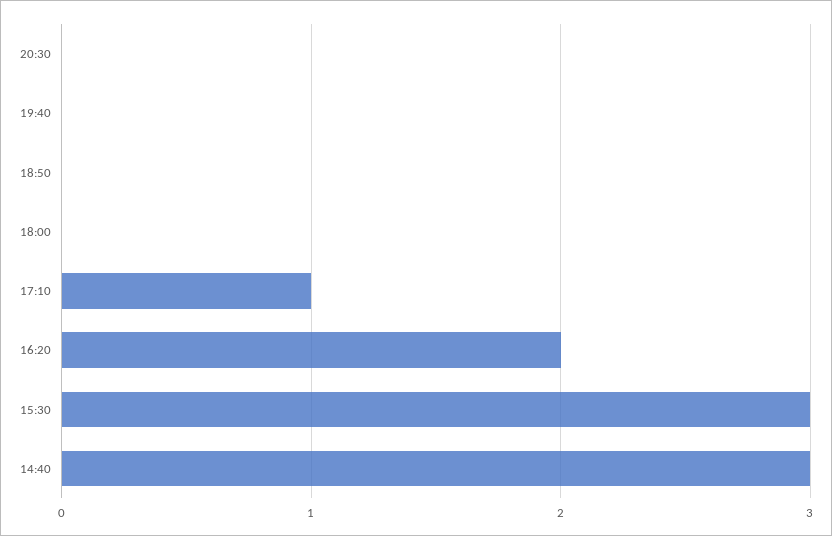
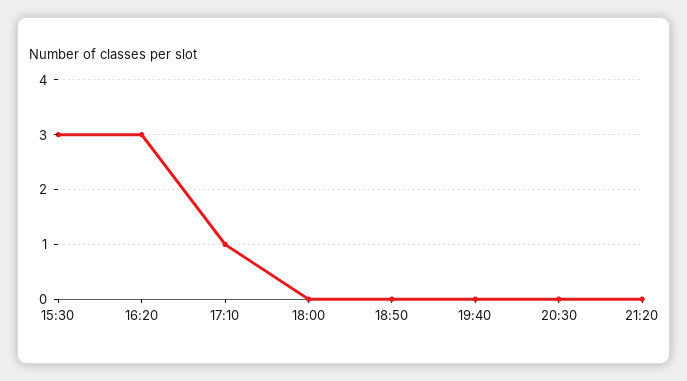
16:20: 2 -> 3
14:40: 3 -> none
21:20: none -> 0

